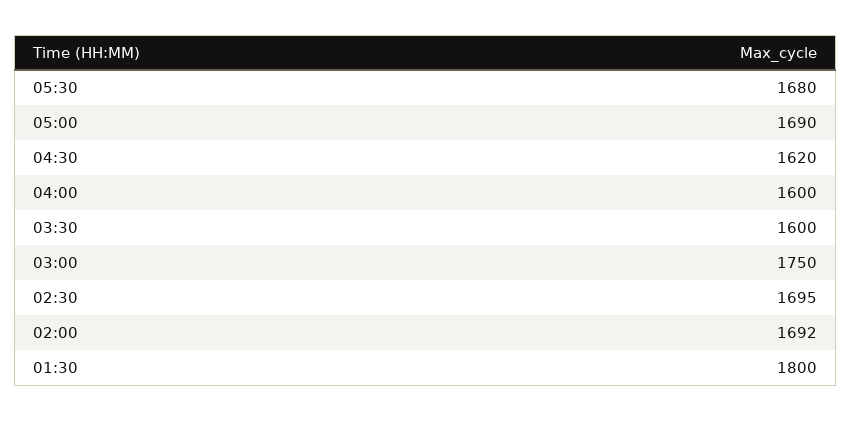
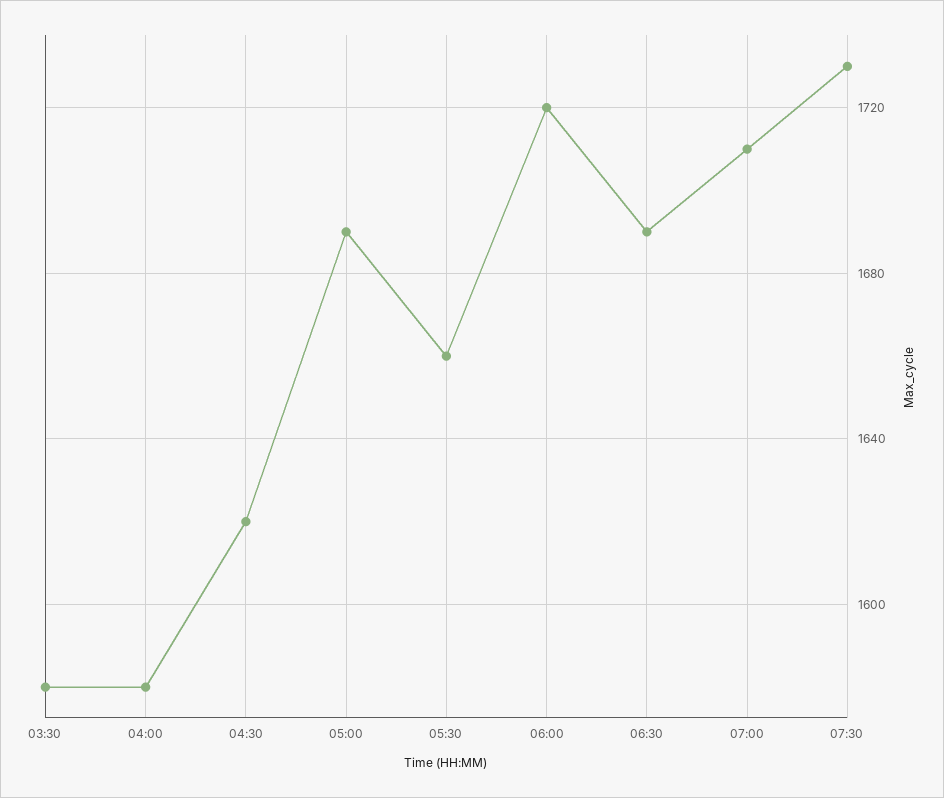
05:30: 1680 -> 1660
04:00: 1600 -> 1580
03:30: 1600 -> 1580
03:00: 1750 -> none
02:30: 1695 -> none
02:00: 1692 -> none
01:30: 1800 -> none
06:00: none -> 1720
06:30: none -> 1690
07:00: none -> 1710
07:30: none -> 1730

